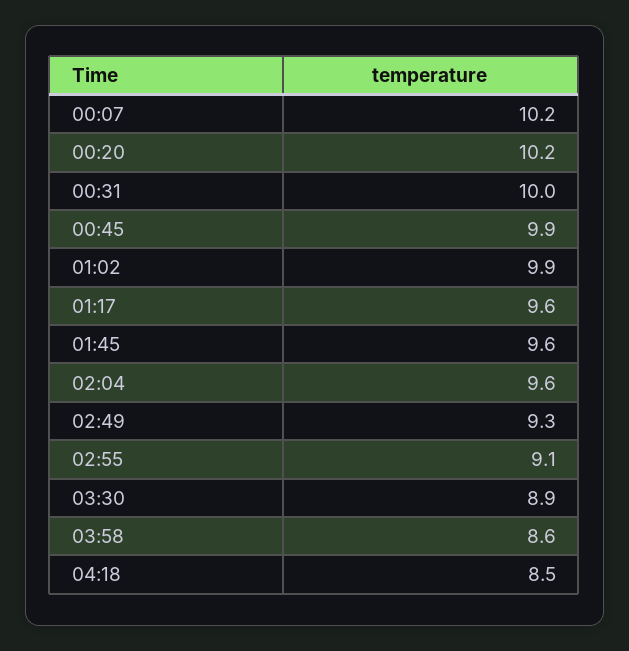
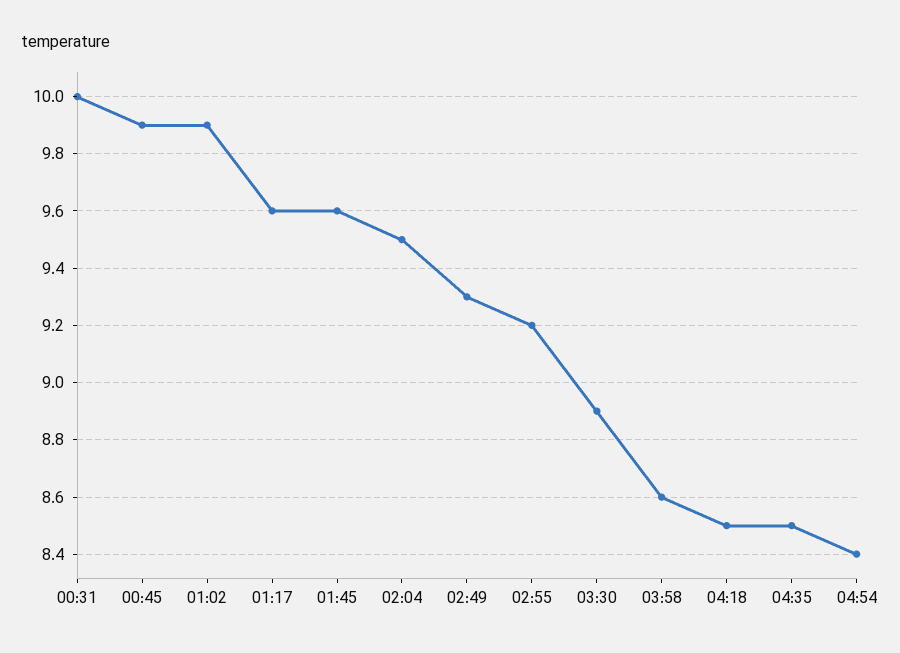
00:07: 10.2 -> none
00:20: 10.2 -> none
02:04: 9.6 -> 9.5
02:55: 9.1 -> 9.2
04:35: none -> 8.5
04:54: none -> 8.4

